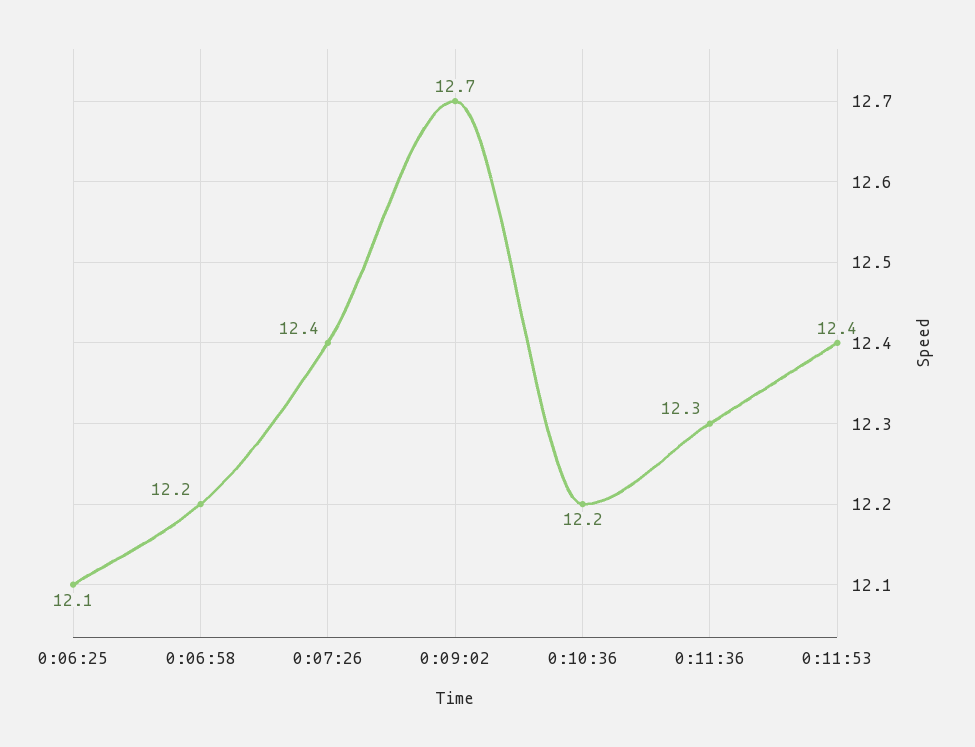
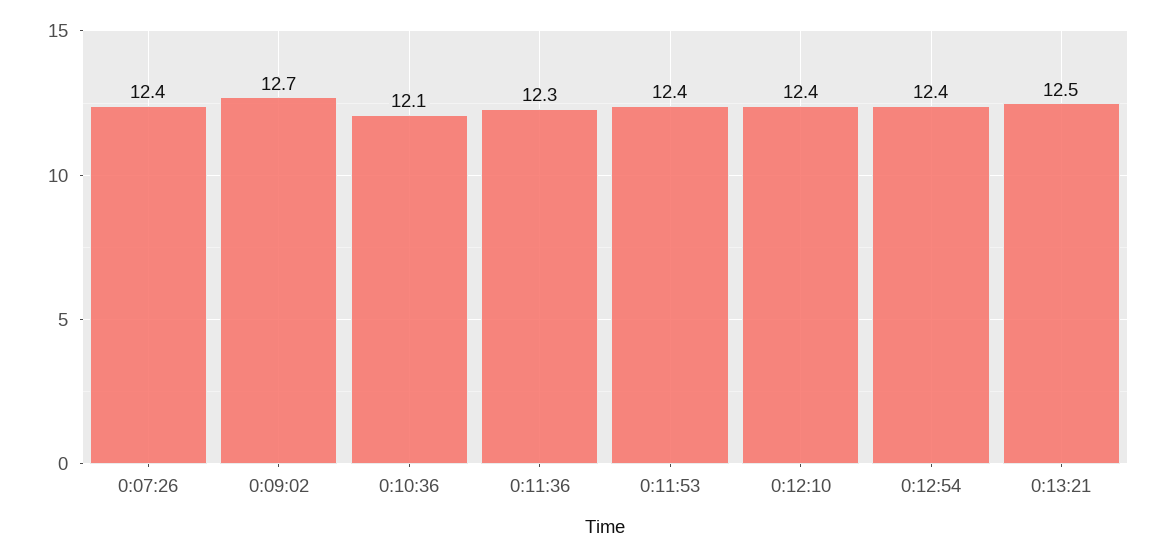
0:06:25: 12.1 -> none
0:06:58: 12.2 -> none
0:10:36: 12.2 -> 12.1
0:12:10: none -> 12.4
0:12:54: none -> 12.4
0:13:21: none -> 12.5

